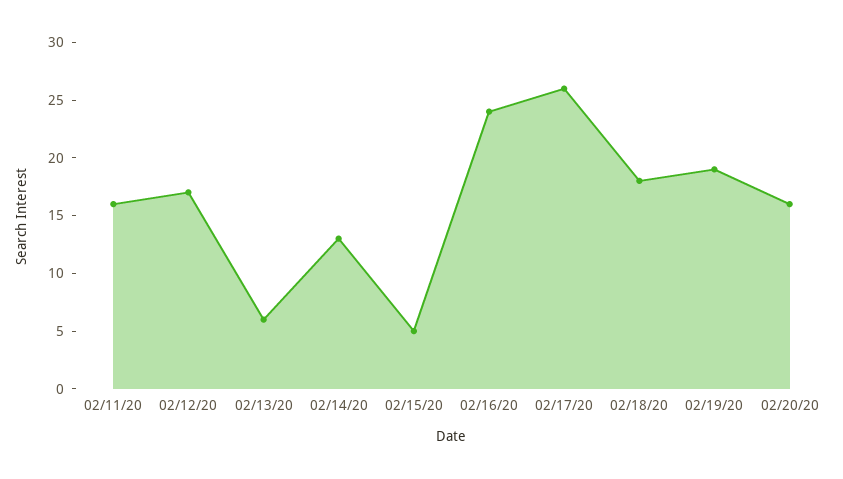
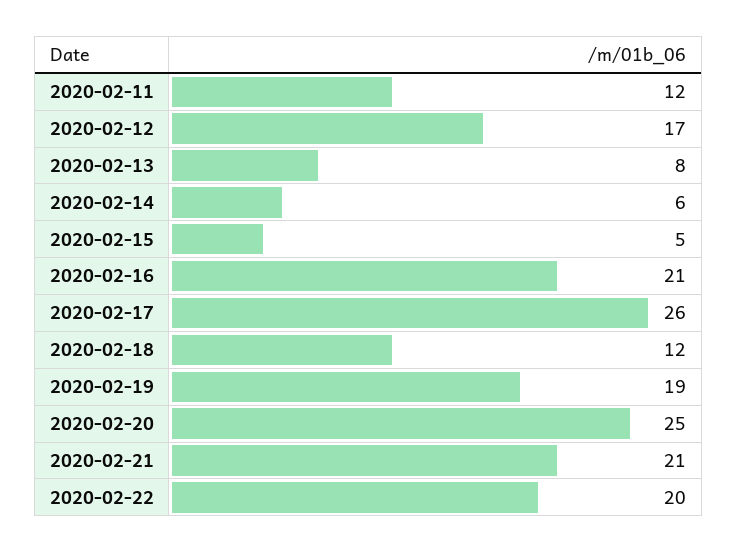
02/11/20: 16 -> 12
02/13/20: 6 -> 8
02/14/20: 13 -> 6
02/16/20: 24 -> 21
02/18/20: 18 -> 12
02/20/20: 16 -> 25
2020-02-21: none -> 21
2020-02-22: none -> 20

